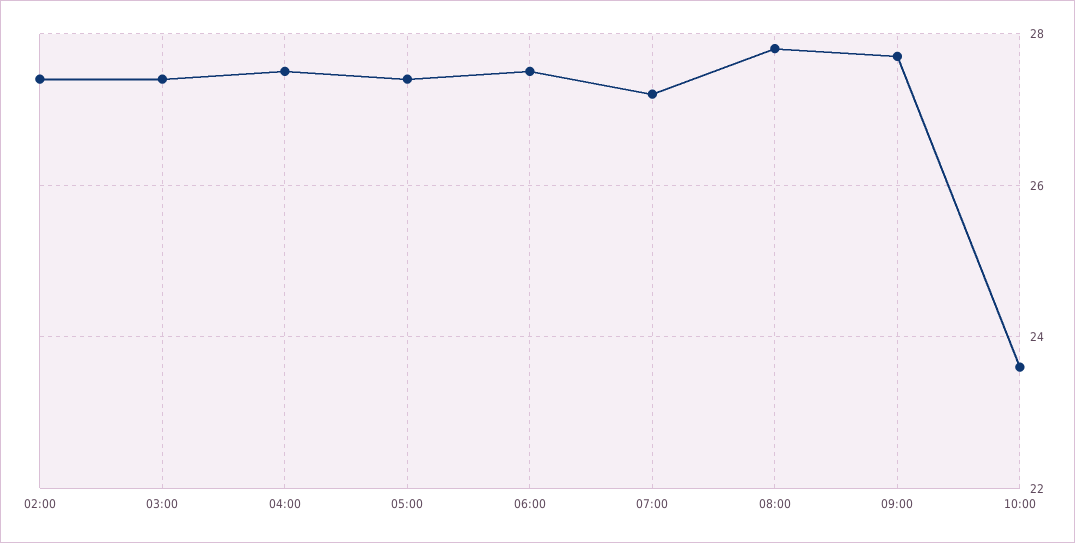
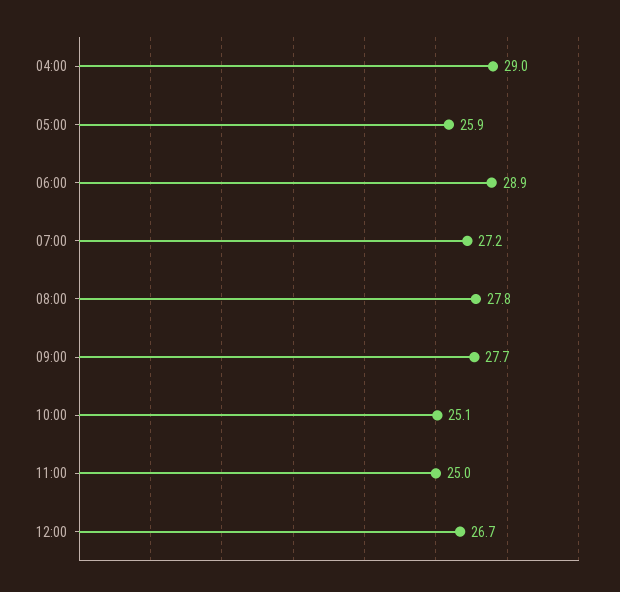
02:00: 27.5 -> none
03:00: 27.5 -> none
04:00: 27.5 -> 29
05:00: 27.5 -> 25.9
06:00: 27.5 -> 28.9
10:00: 23.5 -> 25.1
11:00: none -> 25
12:00: none -> 26.7

